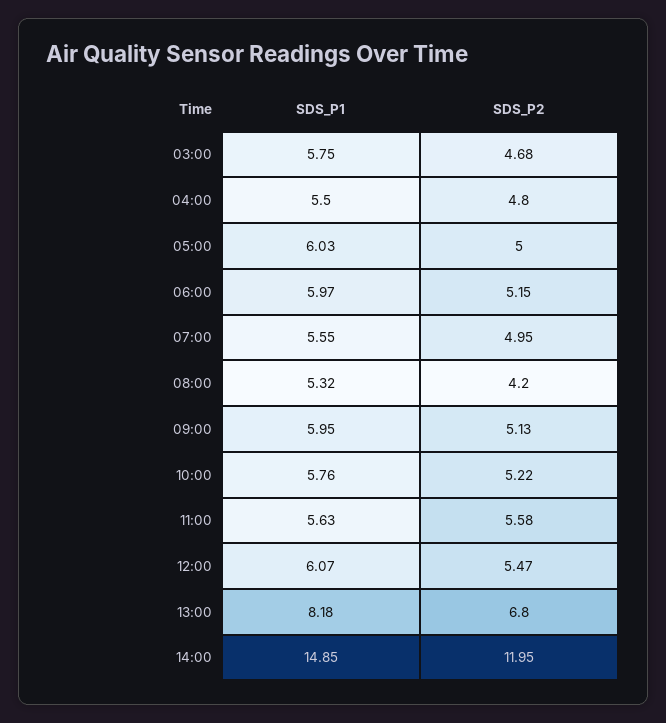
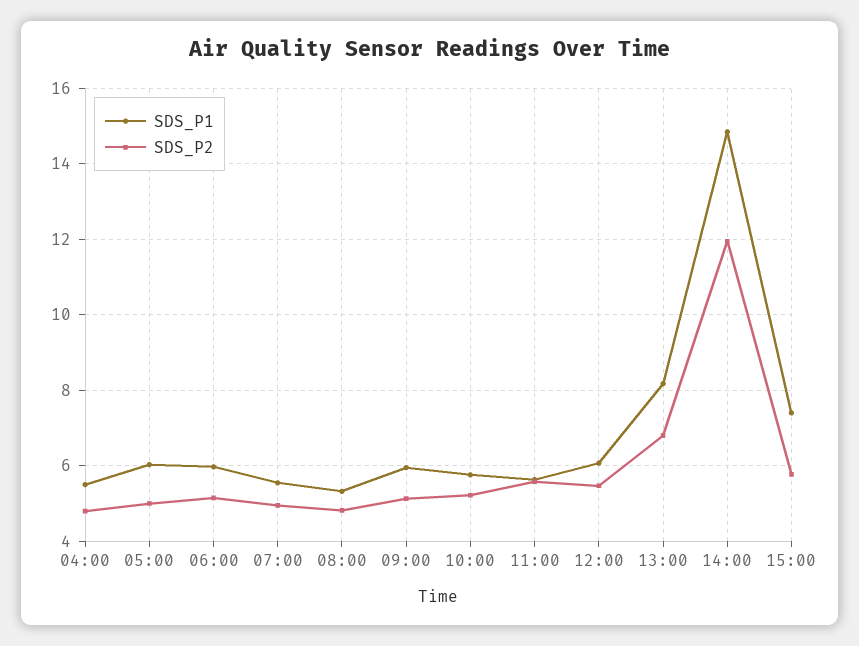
SDS_P1, 03:00: 5.75 -> none
SDS_P2, 03:00: 4.68 -> none
SDS_P2, 08:00: 4.2 -> 4.8
SDS_P1, 15:00: none -> 7.4
SDS_P2, 15:00: none -> 5.8

